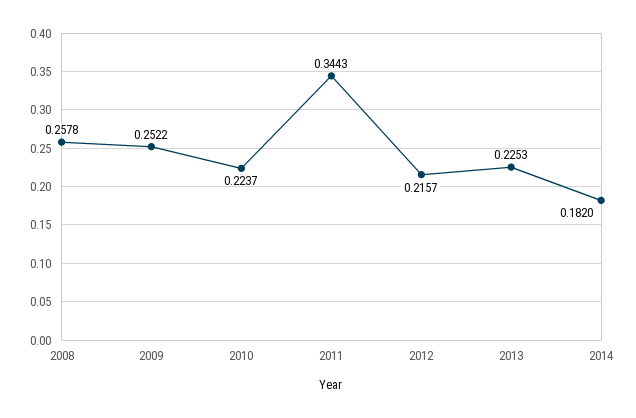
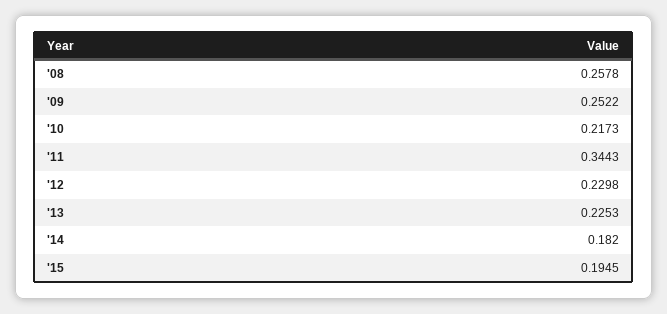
2010: 0.2237 -> 0.2173
2012: 0.2157 -> 0.2298
'15: none -> 0.1945

